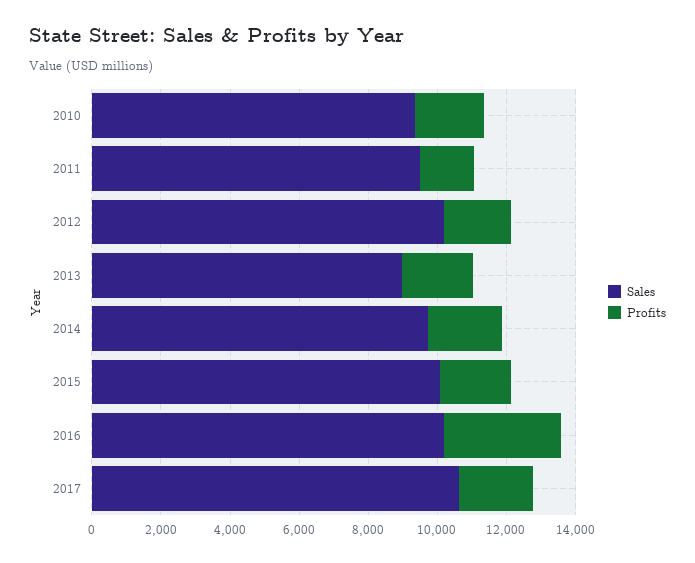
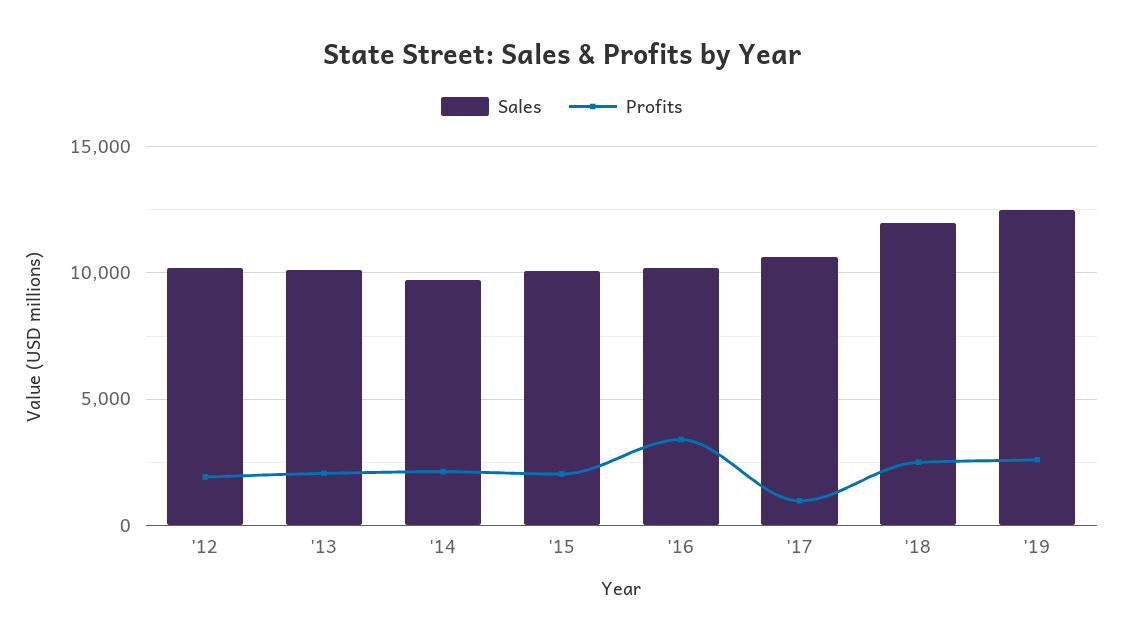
Sales, 2010: 9500 -> none
Profits, 2010: 2000 -> none
Sales, 2011: 9500 -> none
Profits, 2011: 1500 -> none
Sales, 2013: 9000 -> 10000
Profits, 2017: 2000 -> 1000
Sales, '18: none -> 12000
Profits, '18: none -> 2500
Sales, '19: none -> 12500
Profits, '19: none -> 2500

